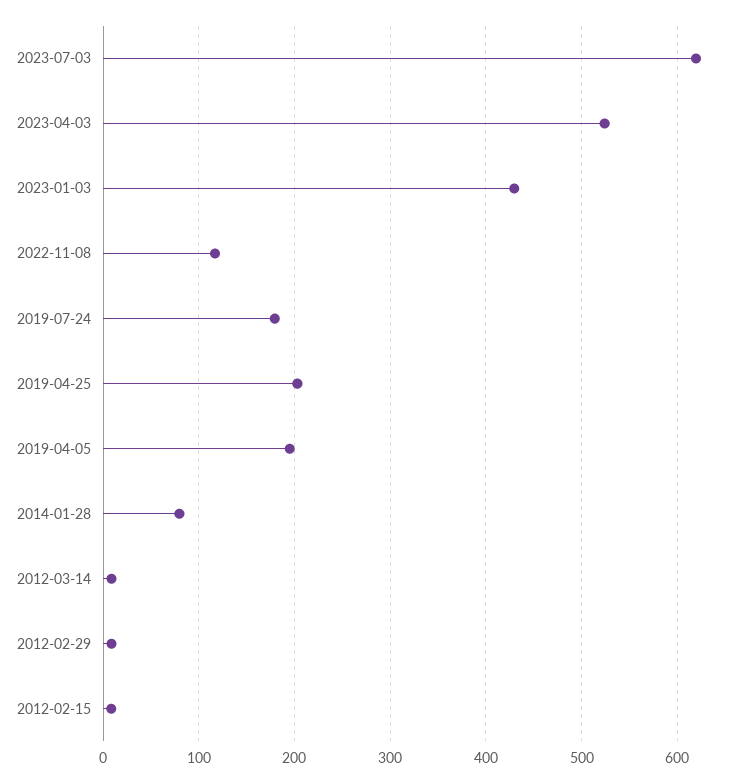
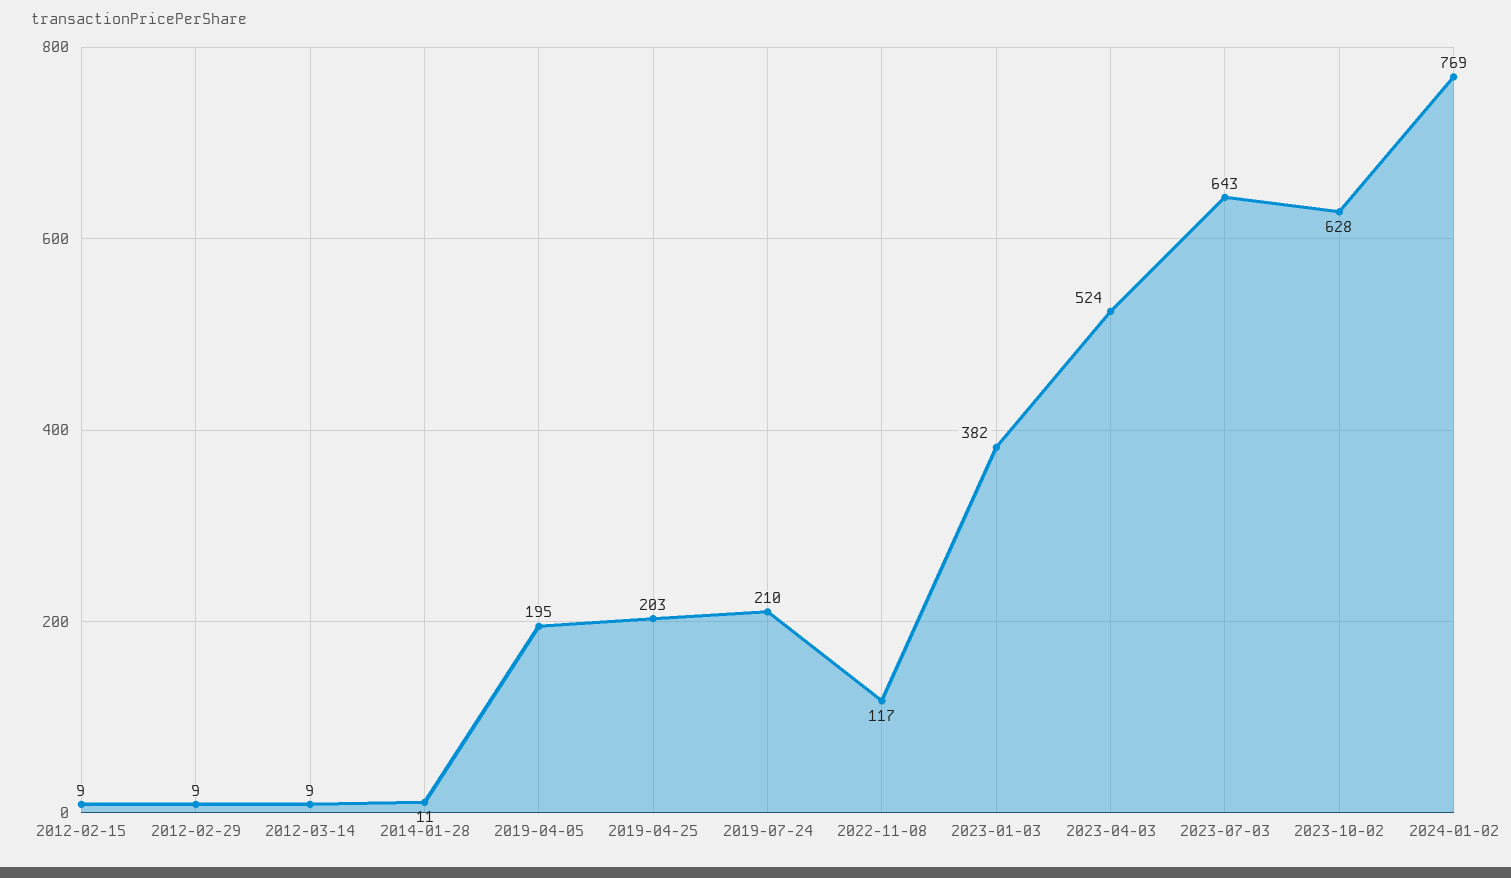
2023-07-03: 620 -> 643
2023-01-03: 430 -> 382
2019-07-24: 180 -> 210
2014-01-28: 80 -> 11
2023-10-02: none -> 628
2024-01-02: none -> 769

